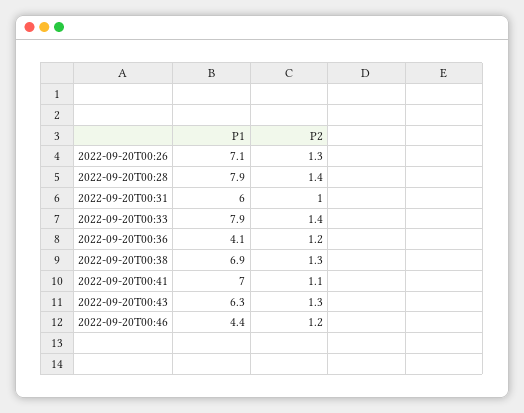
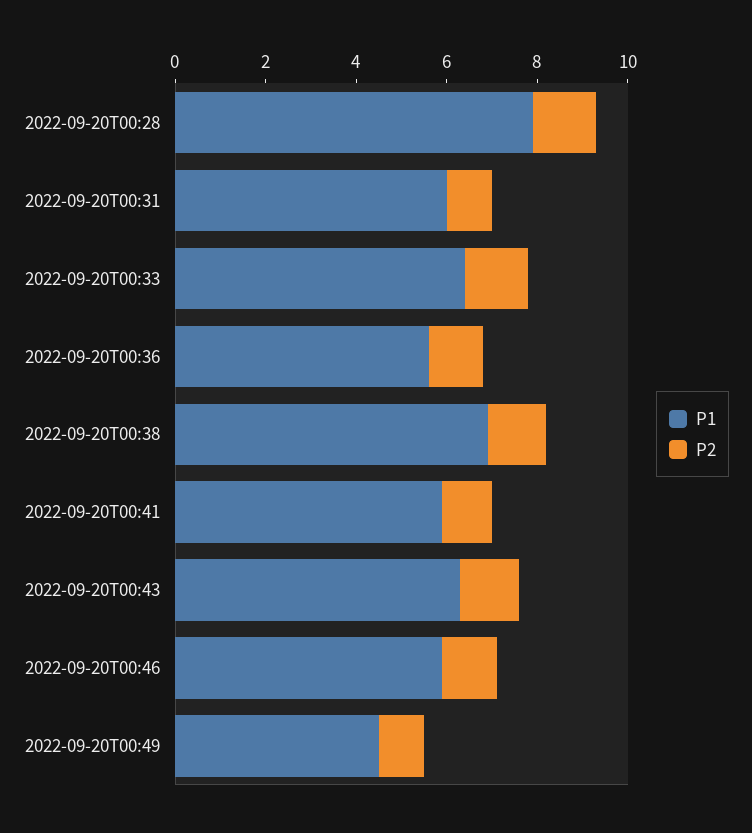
P1, 2022-09-20T00:26: 7.1 -> none
P2, 2022-09-20T00:26: 1.3 -> none
P1, 2022-09-20T00:33: 7.9 -> 6.5
P1, 2022-09-20T00:36: 4.1 -> 5.5
P1, 2022-09-20T00:41: 7 -> 6
P1, 2022-09-20T00:46: 4.4 -> 6
P1, 2022-09-20T00:49: none -> 4.5
P2, 2022-09-20T00:49: none -> 1

